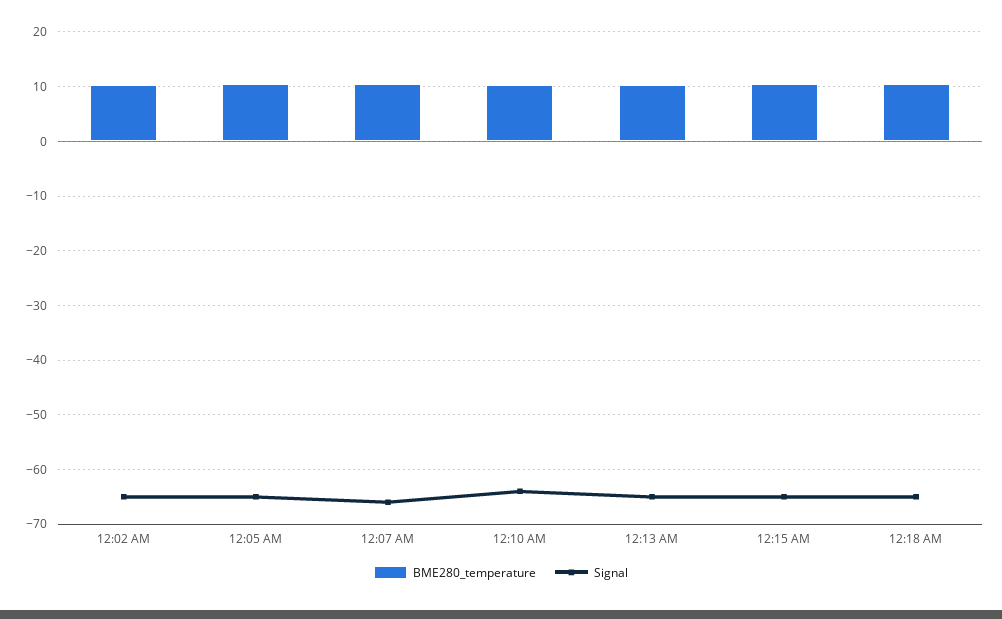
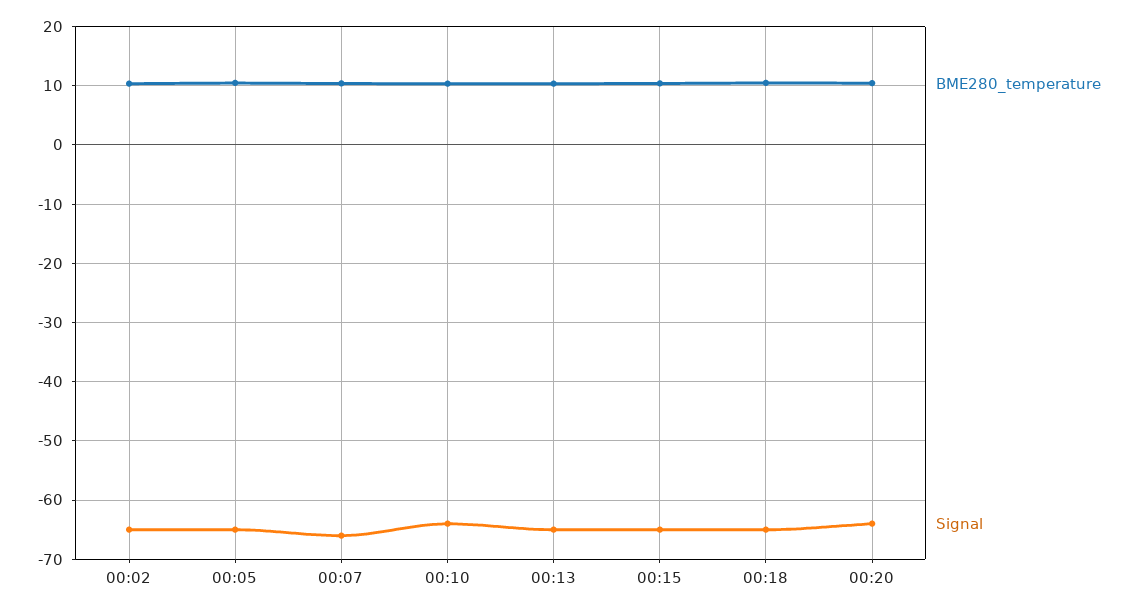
BME280_temperature, 00:20: none -> 10
Signal, 00:20: none -> -64

